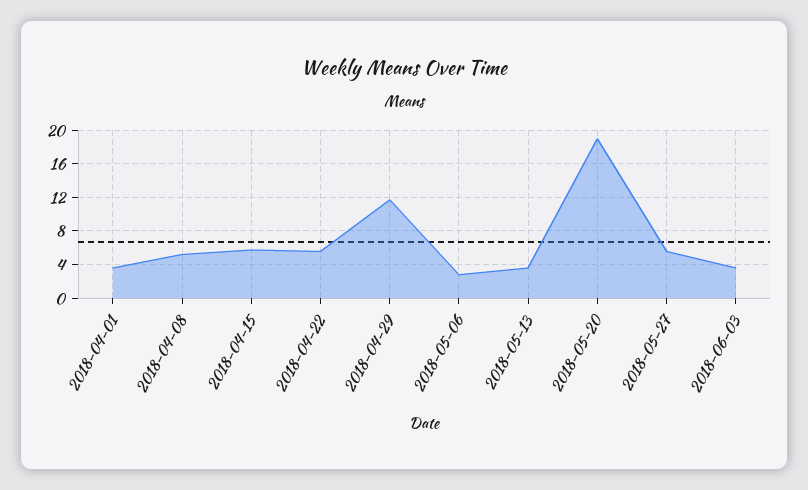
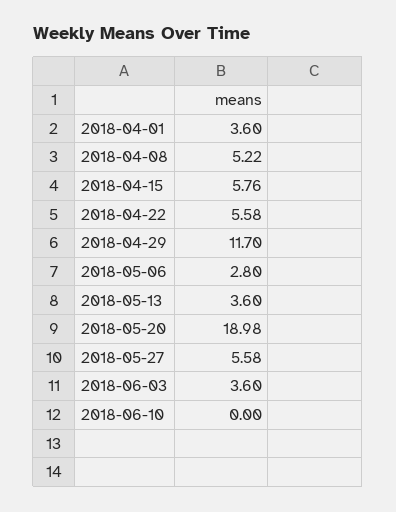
2018-06-10: none -> 0

